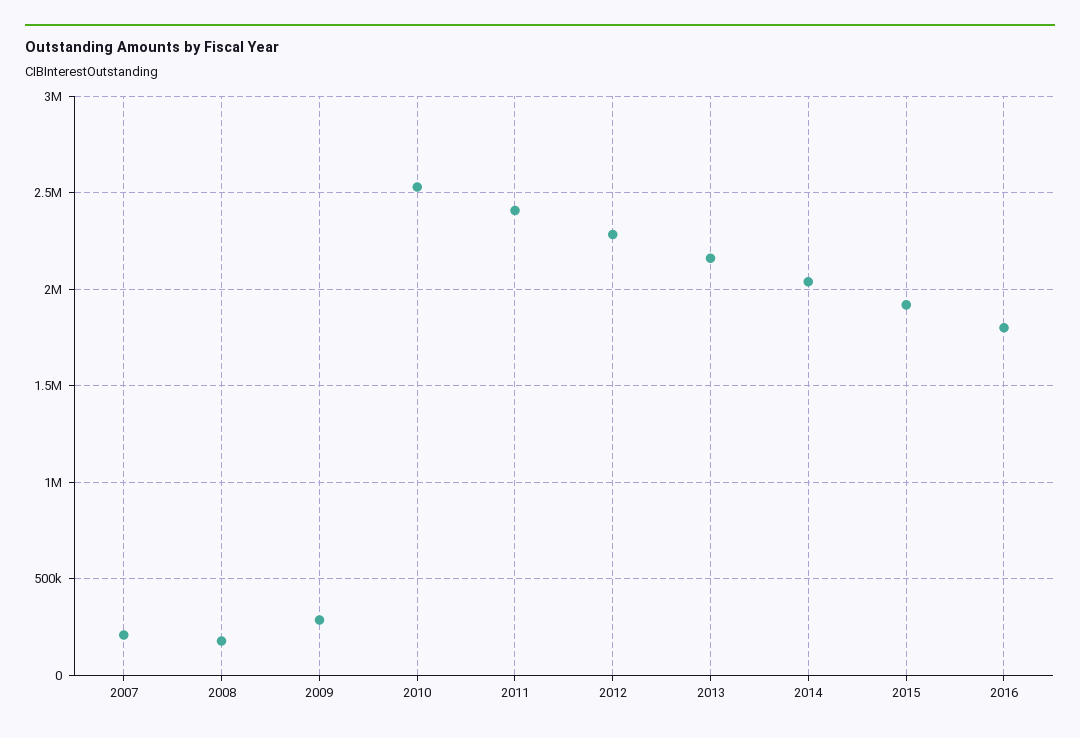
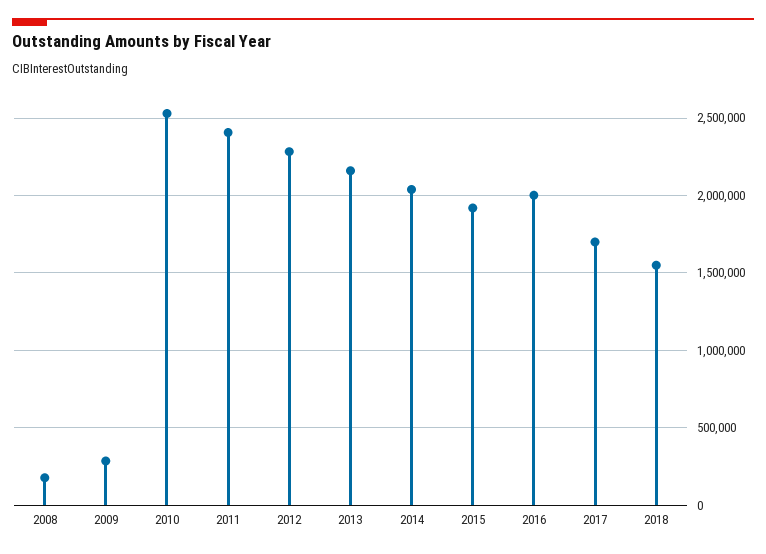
2007: 200000 -> none
2016: 1800000 -> 2000000
2017: none -> 1700000
2018: none -> 1550000

